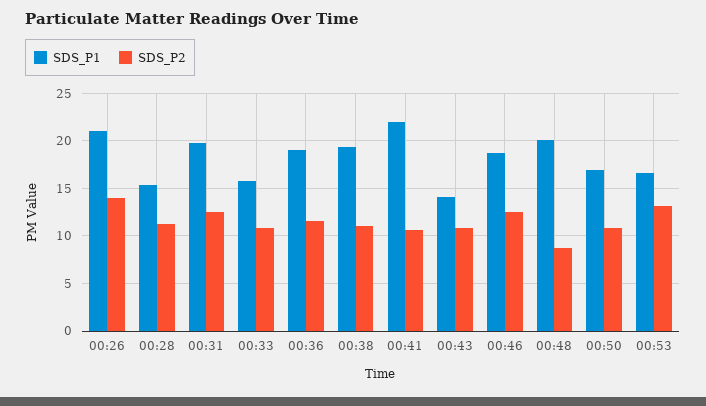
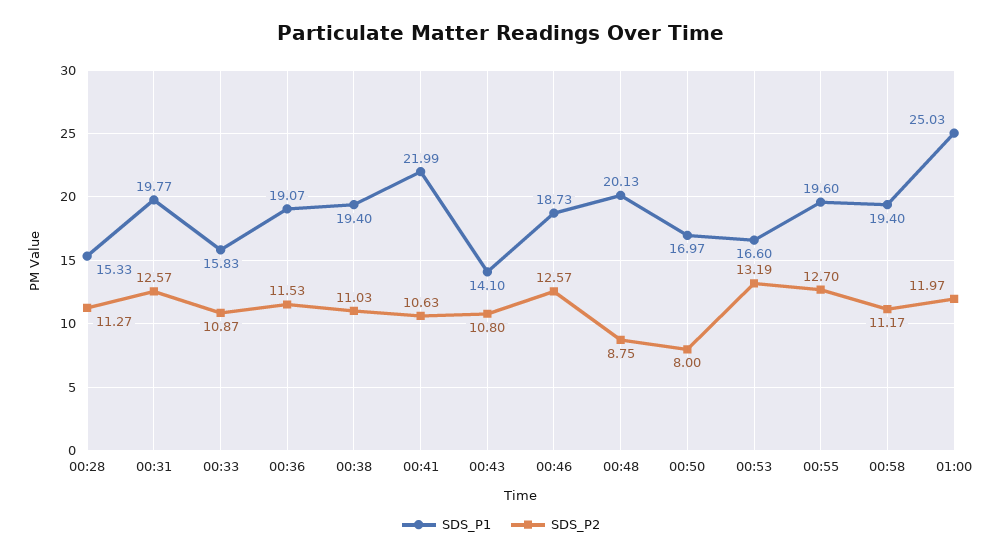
SDS_P1, 00:26: 21 -> none
SDS_P2, 00:26: 14 -> none
SDS_P2, 00:50: 11 -> 8
SDS_P1, 00:55: none -> 19.6
SDS_P2, 00:55: none -> 12.7
SDS_P1, 00:58: none -> 19.4
SDS_P2, 00:58: none -> 11.17
SDS_P1, 01:00: none -> 25.03
SDS_P2, 01:00: none -> 11.97

